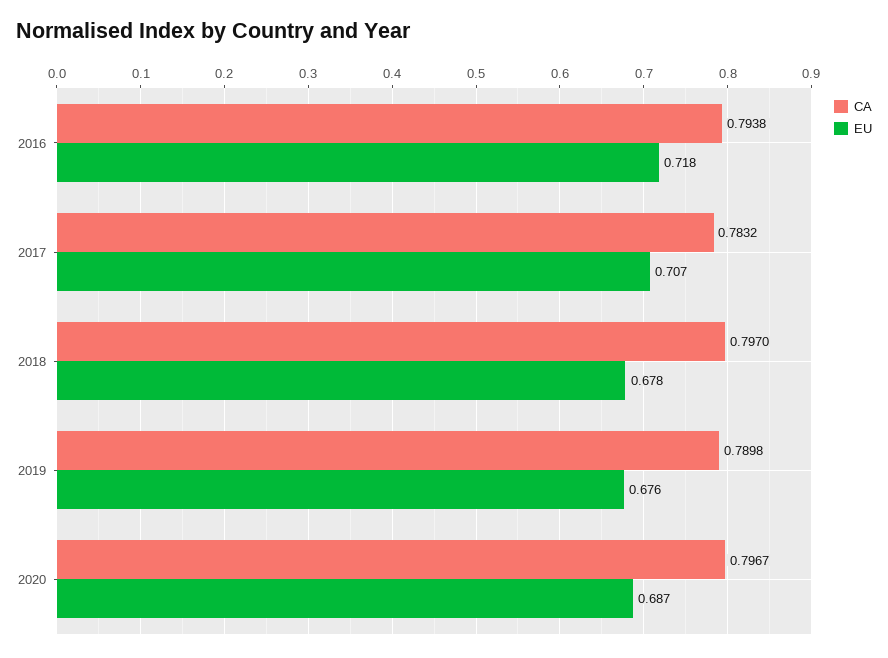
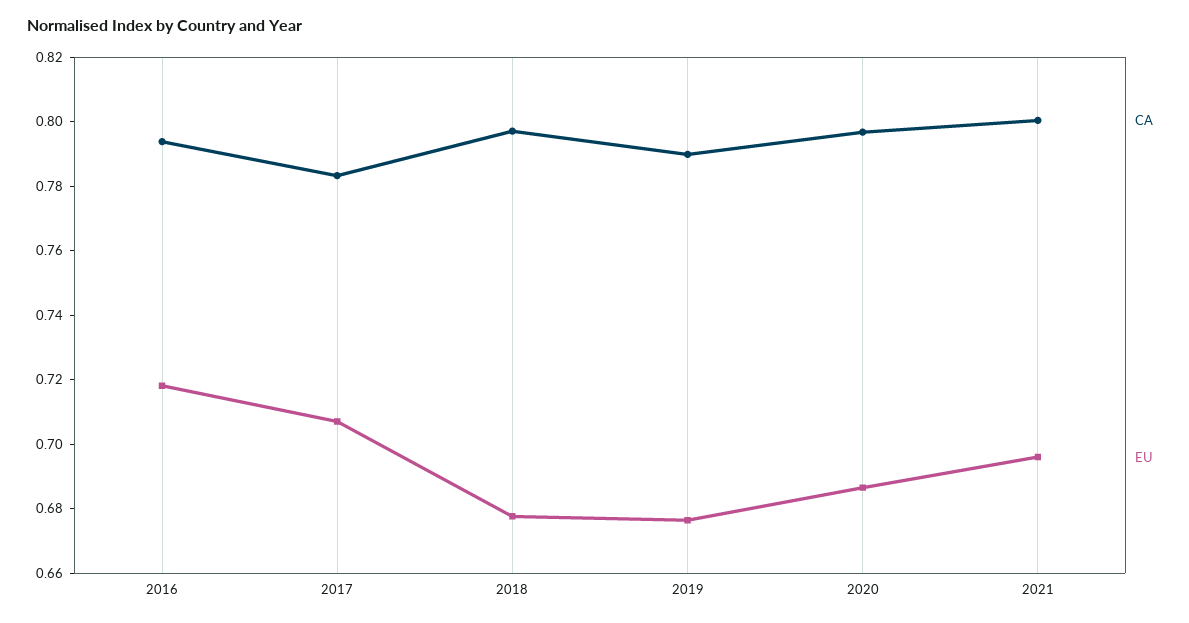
CA, 2021: none -> 0.8
EU, 2021: none -> 0.695

